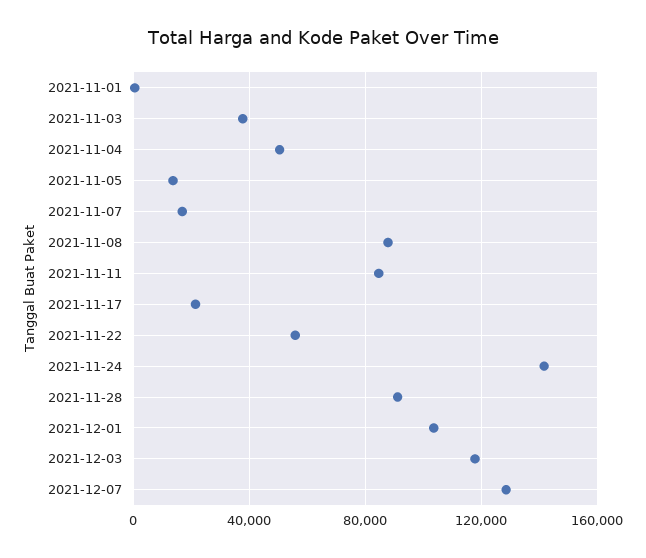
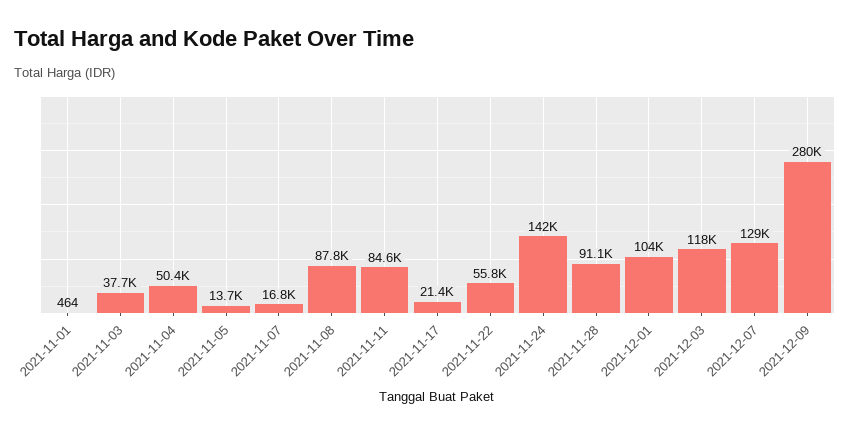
2021-12-09: none -> 280000

